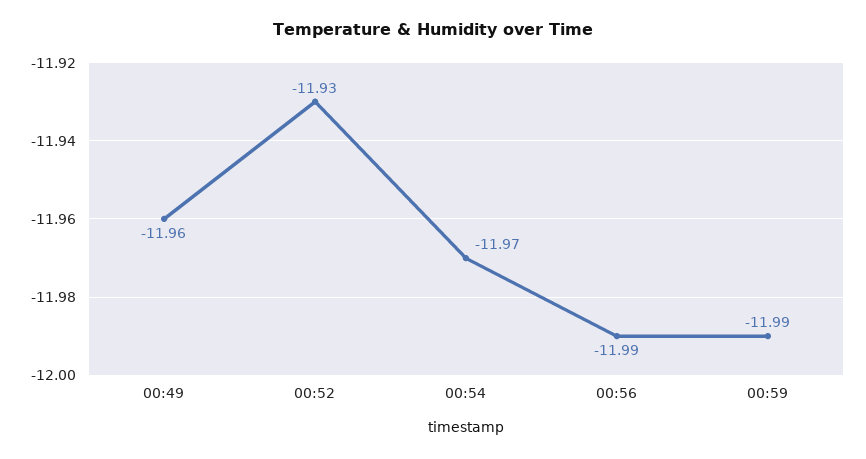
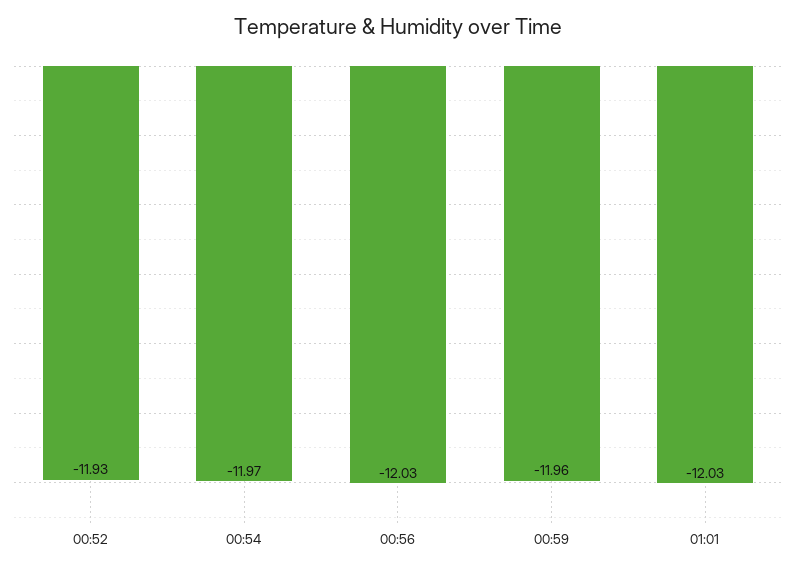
00:49: -11.96 -> none
00:56: -11.99 -> -12.03
00:59: -11.99 -> -11.96
01:01: none -> -12.03

